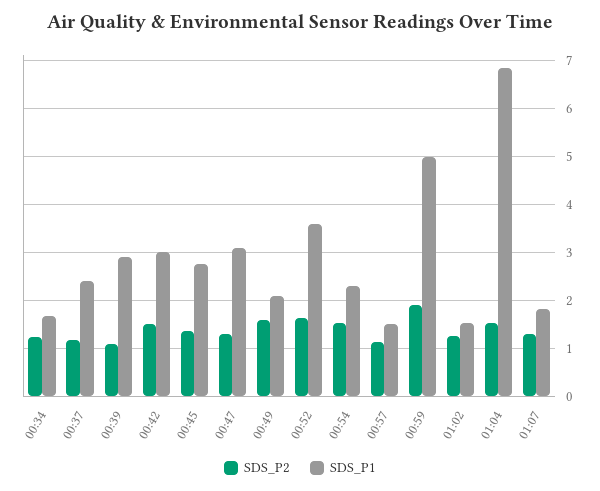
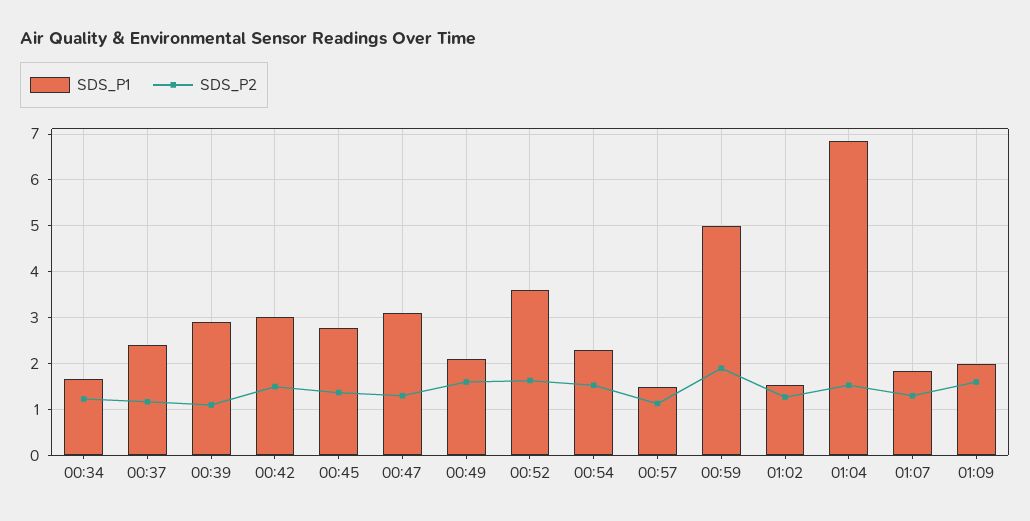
SDS_P1, 01:09: none -> 2
SDS_P2, 01:09: none -> 1.6

